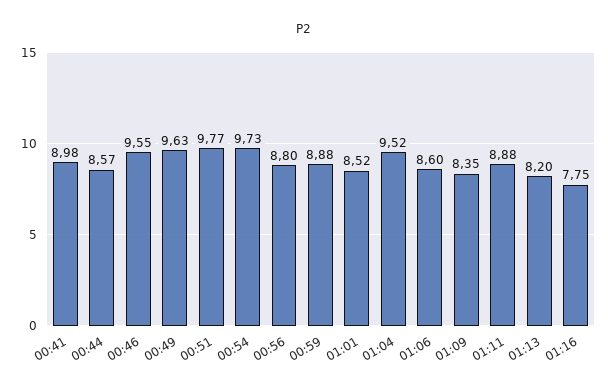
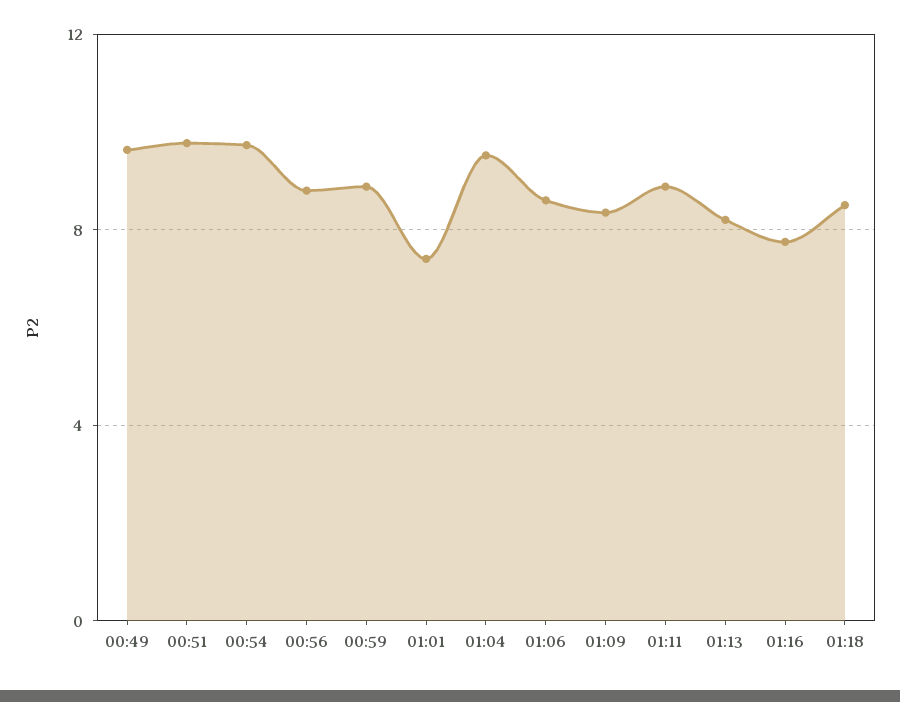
00:41: 8.98 -> none
00:44: 8.57 -> none
00:46: 9.55 -> none
01:01: 8.52 -> 7.5
01:18: none -> 8.5

